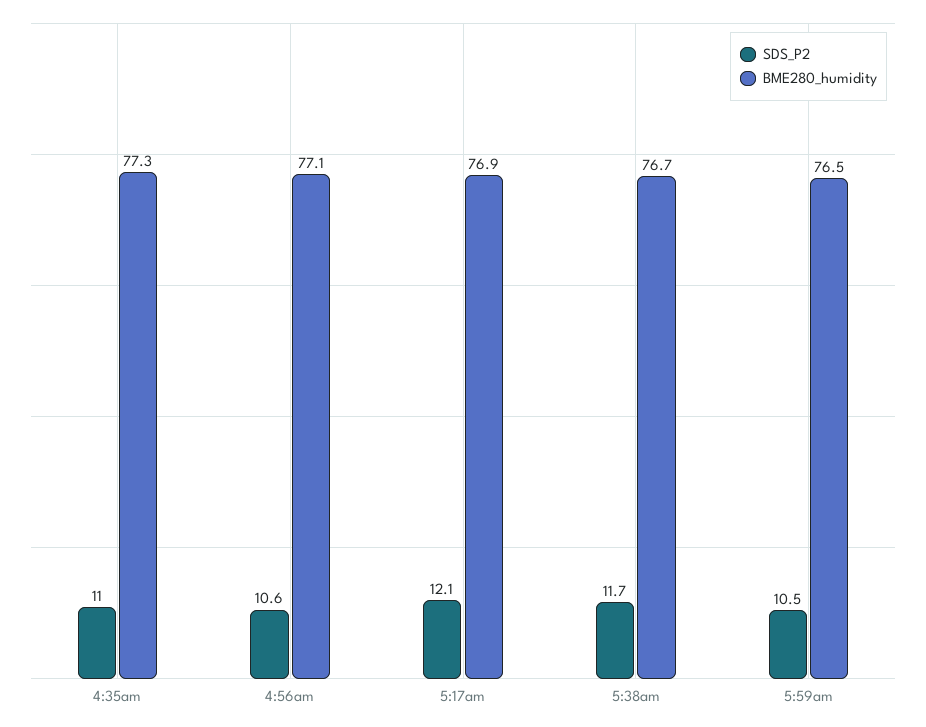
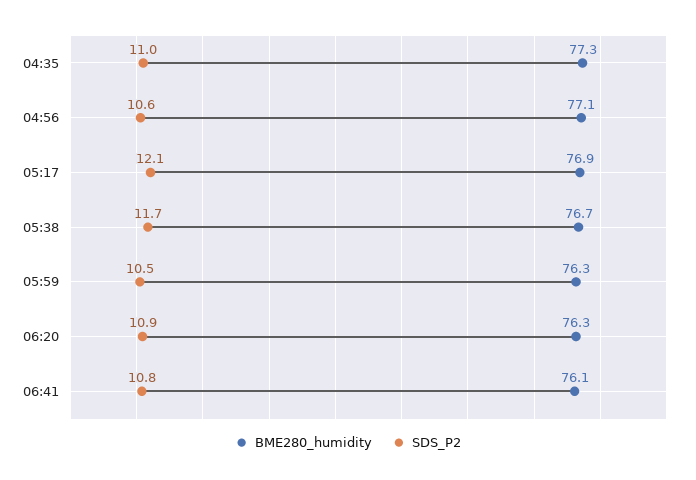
BME280_humidity, 5:59am: 76.5 -> 76.3
BME280_humidity, 06:20: none -> 76.3
SDS_P2, 06:20: none -> 10.9
BME280_humidity, 06:41: none -> 76.1
SDS_P2, 06:41: none -> 10.8

